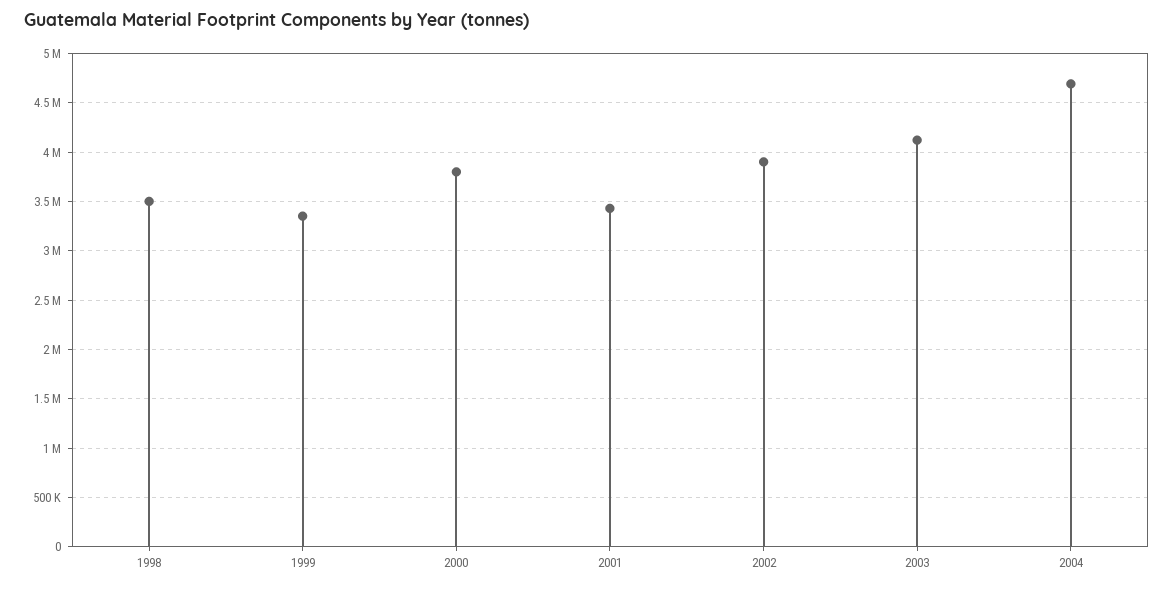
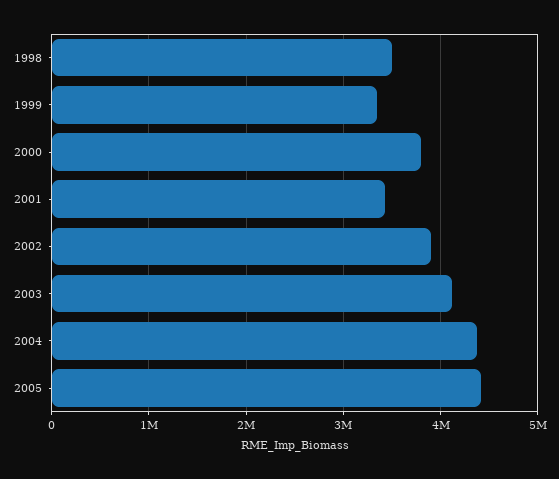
2004: 4700000 -> 4400000
2005: none -> 4400000

